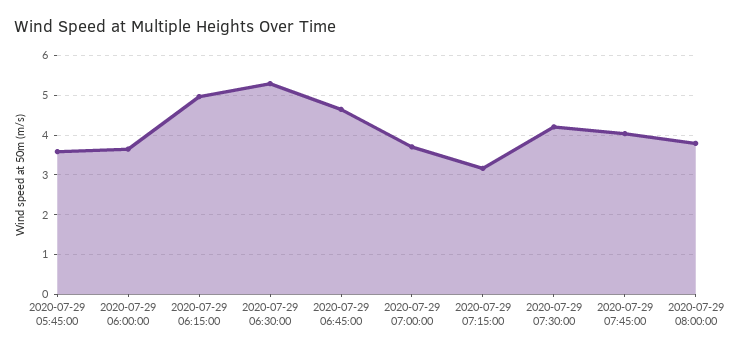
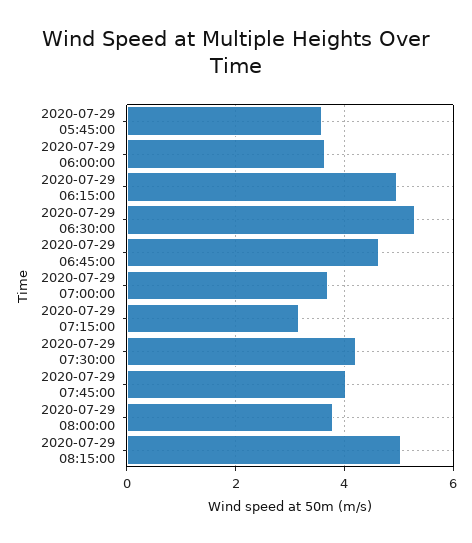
2020-07-29 08:15:00: none -> 5

